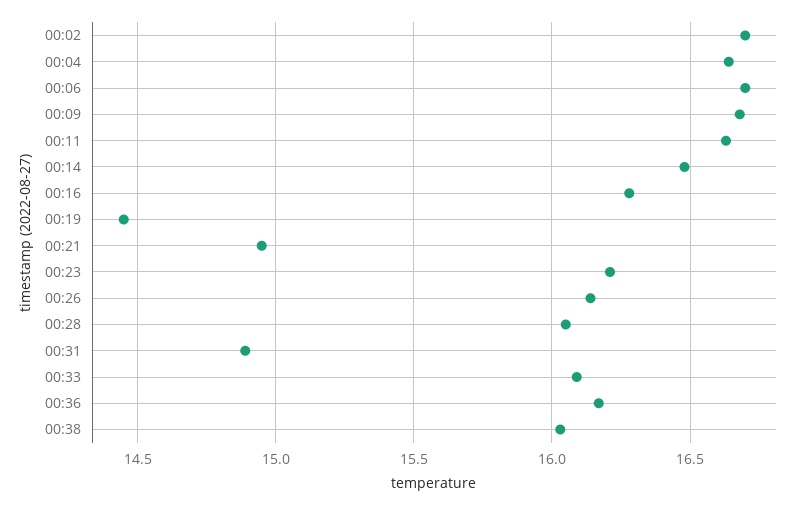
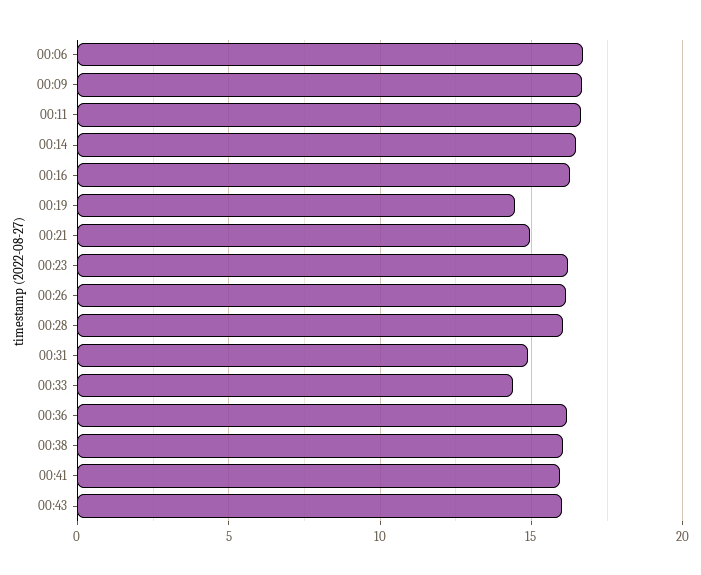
00:02: 16.7 -> none
00:04: 16.65 -> none
00:33: 16.1 -> 14.5
00:41: none -> 16
00:43: none -> 16

